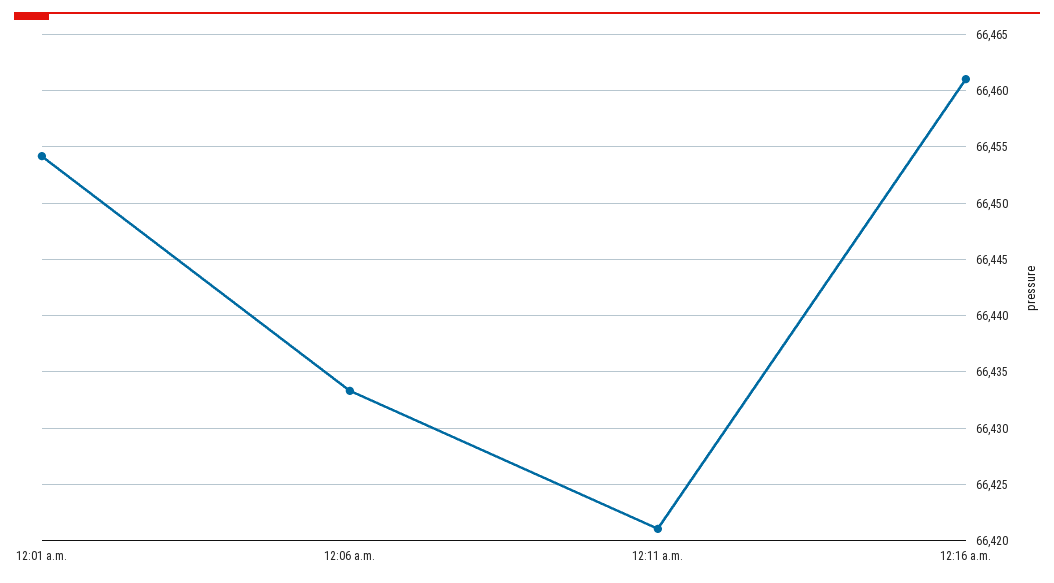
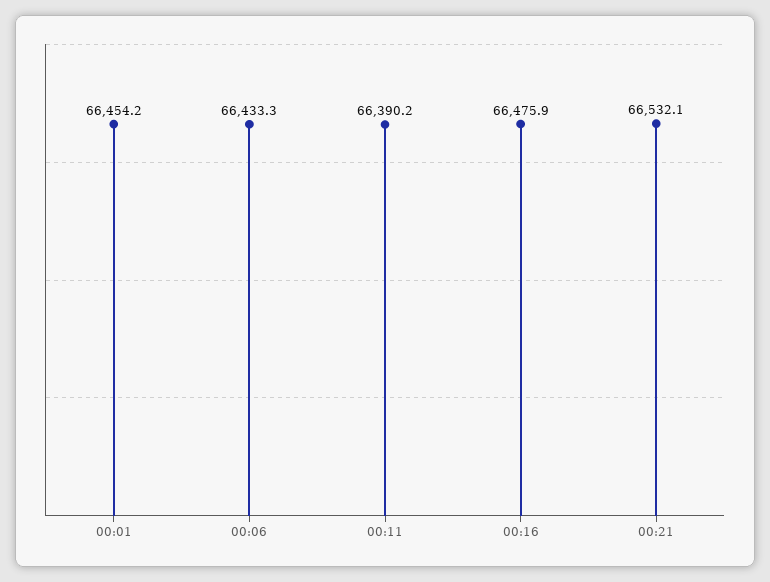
12:11 a.m.: 66421 -> 66390.2
12:16 a.m.: 66461 -> 66475.9
00:21: none -> 66532.1

